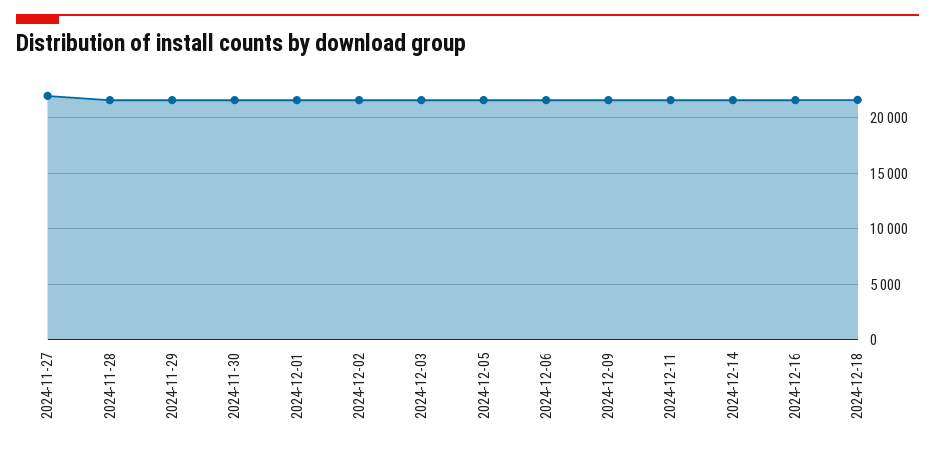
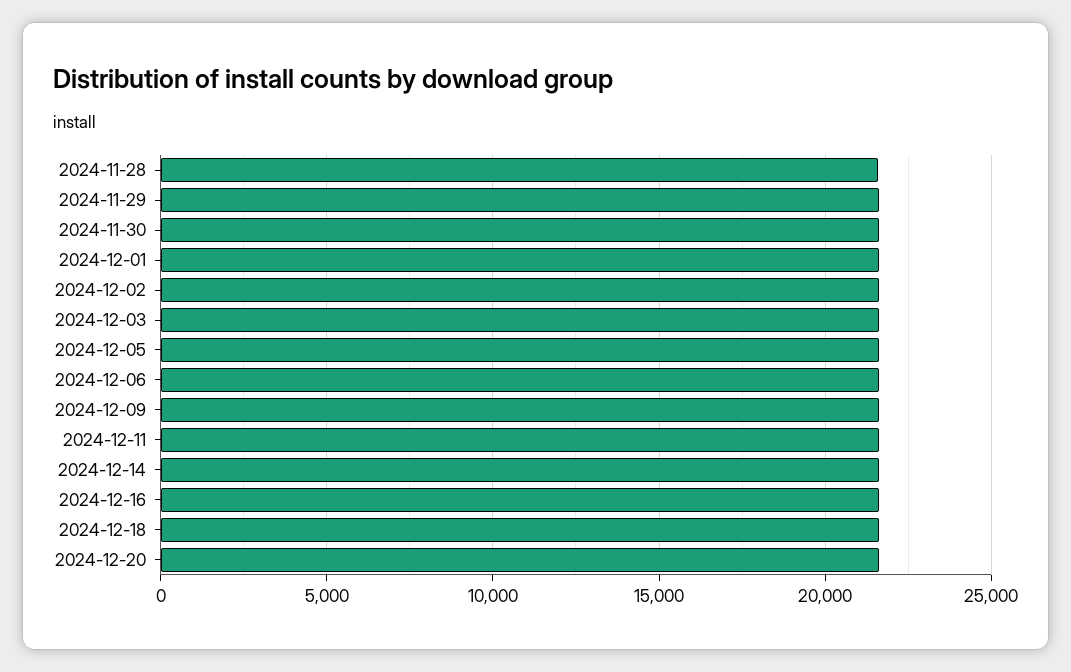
2024-11-27: 22000 -> none
2024-12-20: none -> 21500

